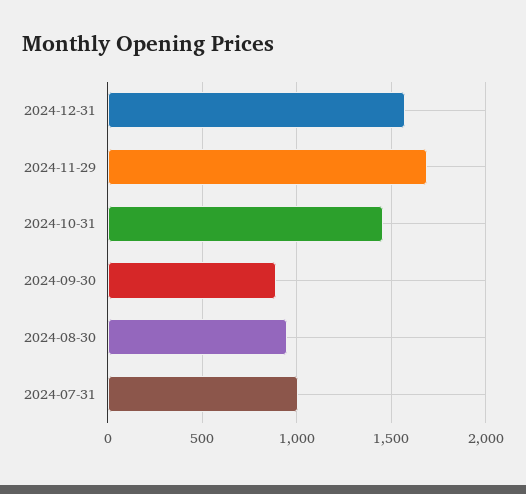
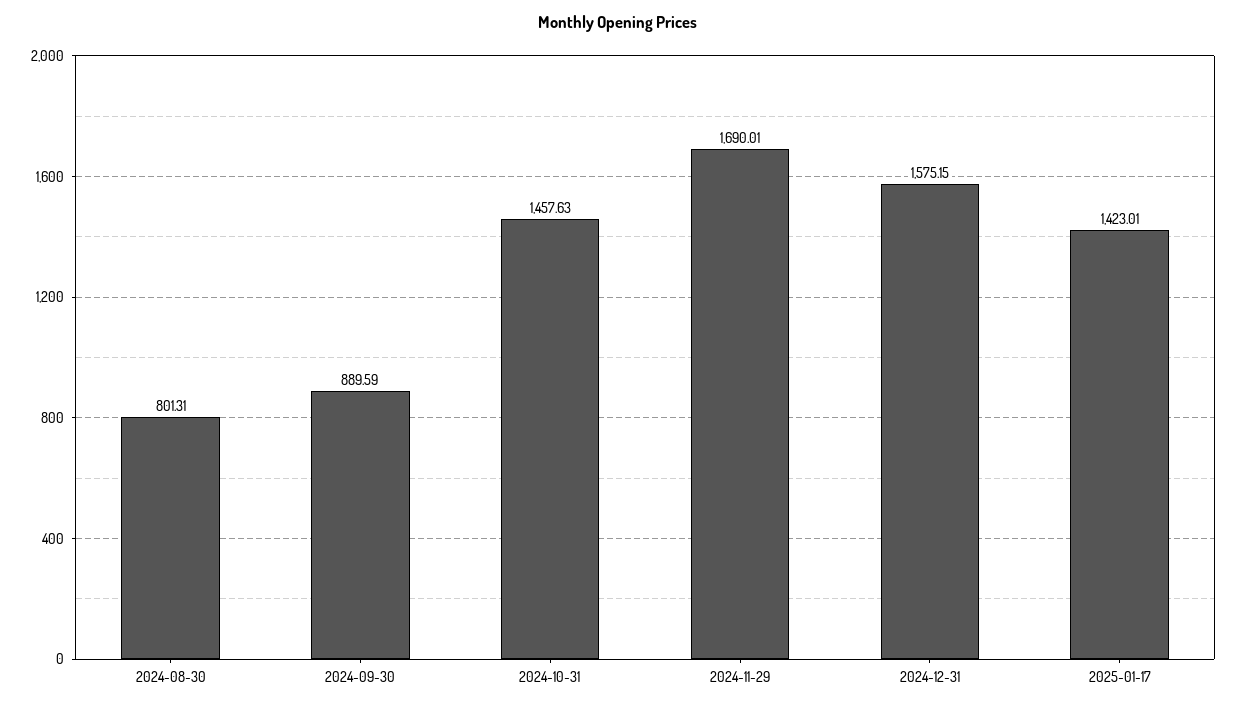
2024-08-30: 950 -> 801.31
2024-07-31: 1000 -> none
2025-01-17: none -> 1423.01

